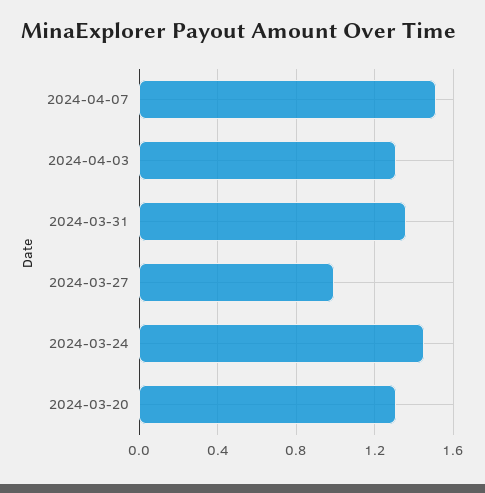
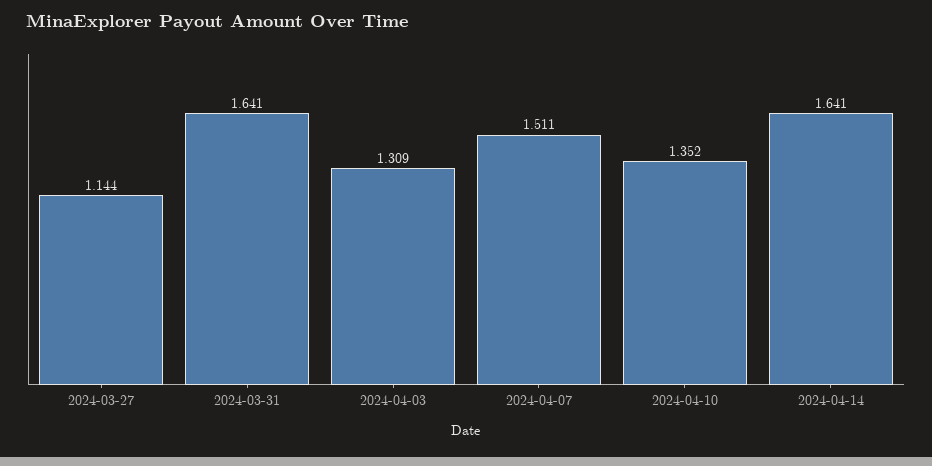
2024-03-31: 1.35 -> 1.641
2024-03-27: 1 -> 1.144
2024-03-24: 1.45 -> none
2024-03-20: 1.3 -> none
2024-04-10: none -> 1.352
2024-04-14: none -> 1.641

